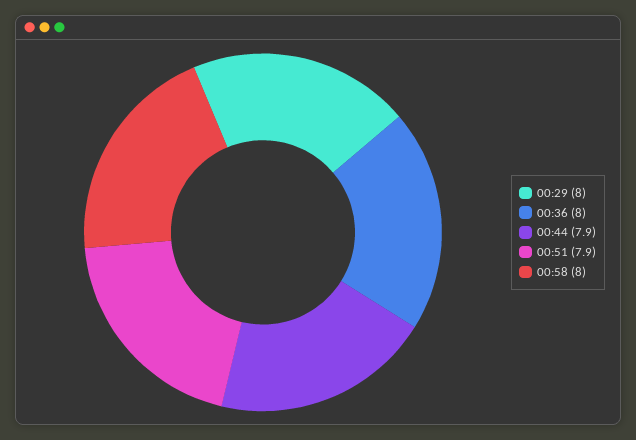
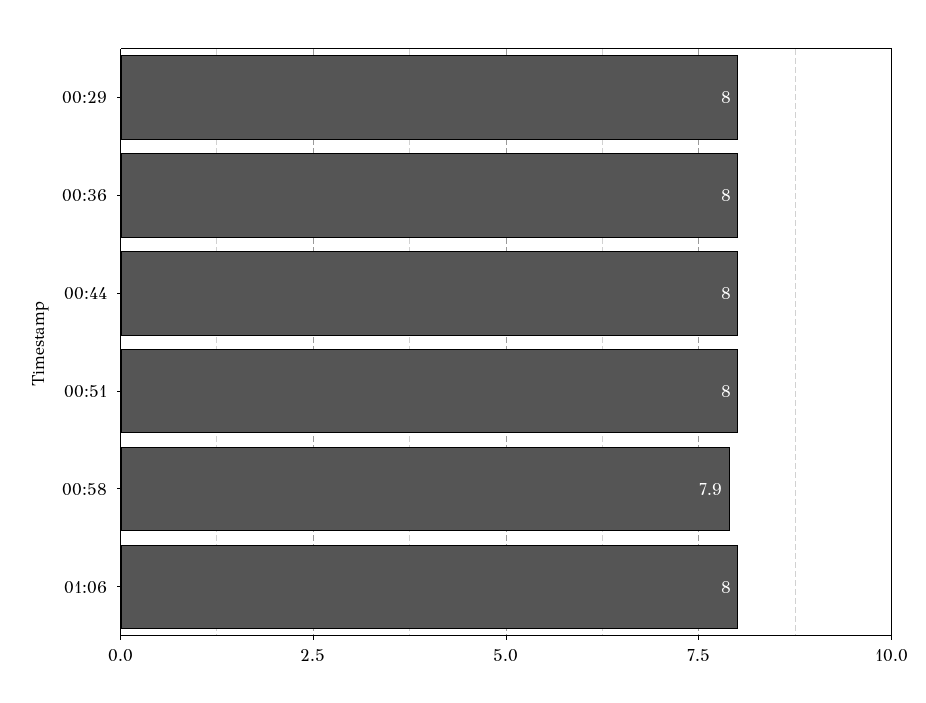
00:44: 7.9 -> 8
00:51: 7.9 -> 8
00:58: 8 -> 7.9
01:06: none -> 8

